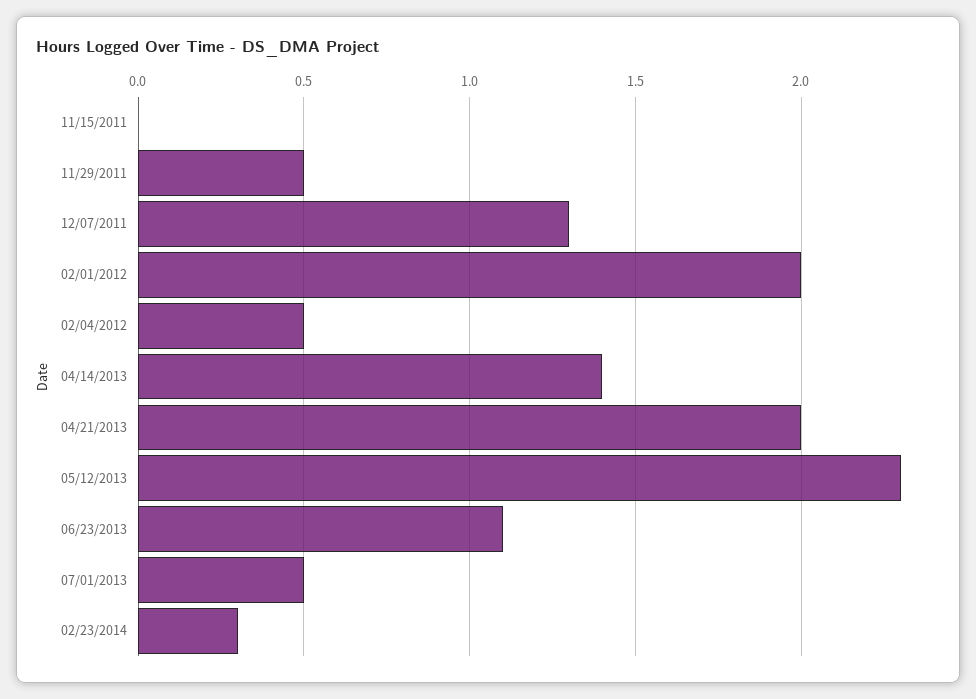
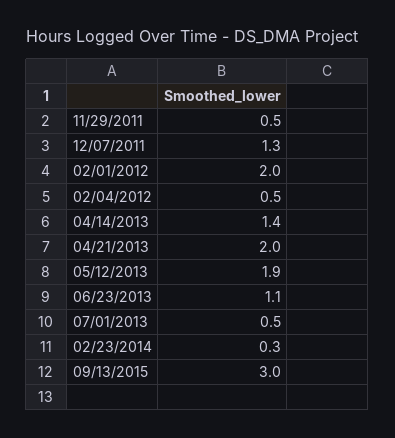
11/15/2011: 0 -> none
05/12/2013: 2.3 -> 1.9
09/13/2015: none -> 3

